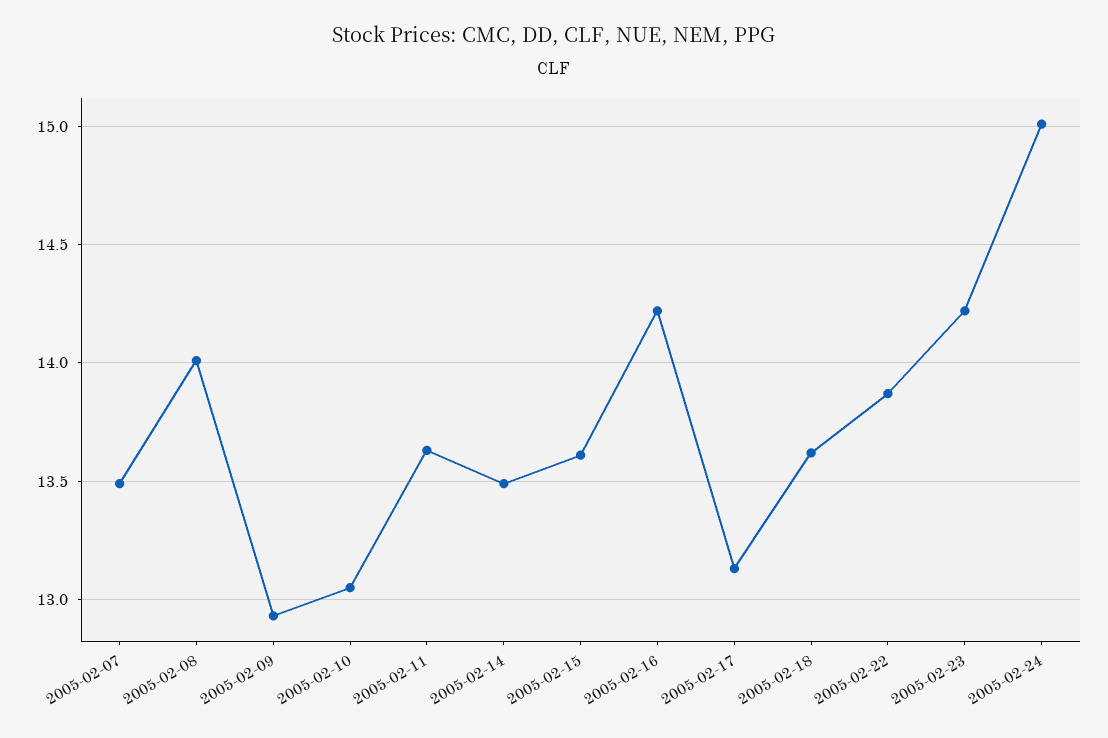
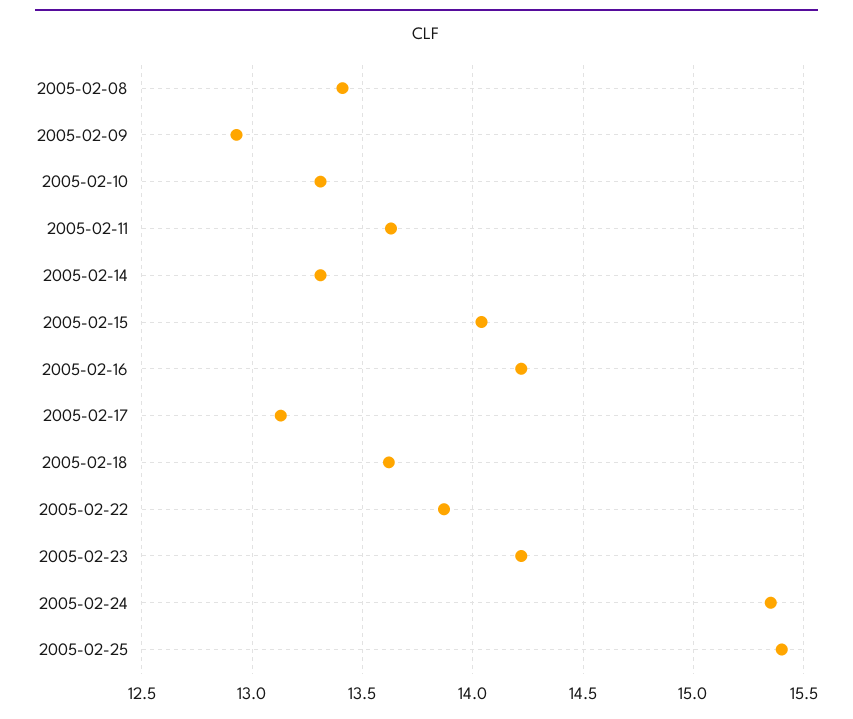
2005-02-07: 13.5 -> none
2005-02-08: 14 -> 13.4
2005-02-10: 13.05 -> 13.3
2005-02-14: 13.5 -> 13.3
2005-02-15: 13.6 -> 14.05
2005-02-24: 15 -> 15.35
2005-02-25: none -> 15.4

